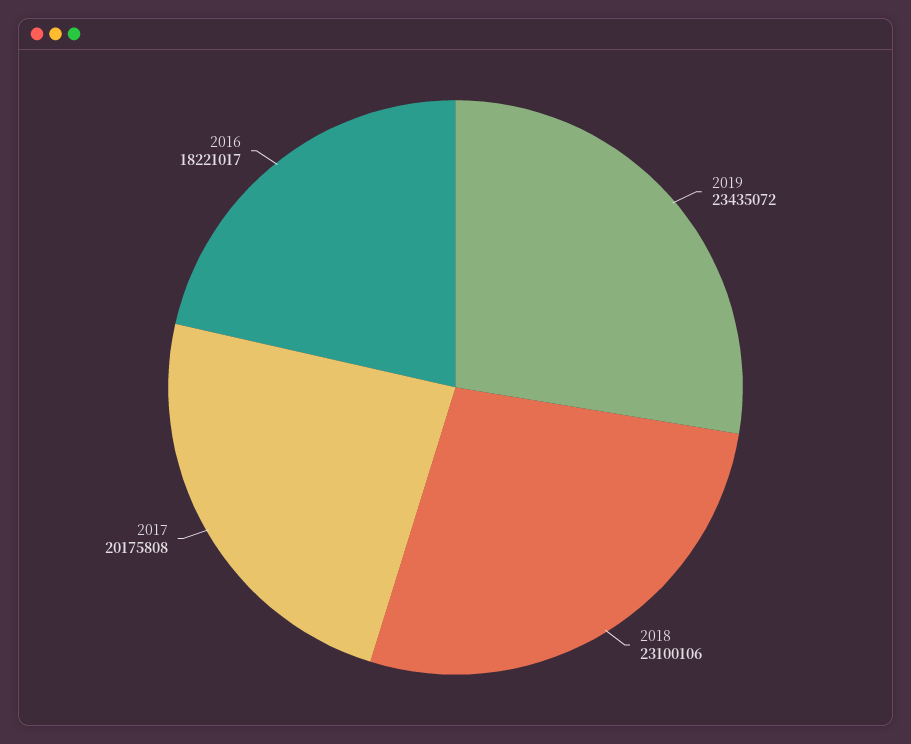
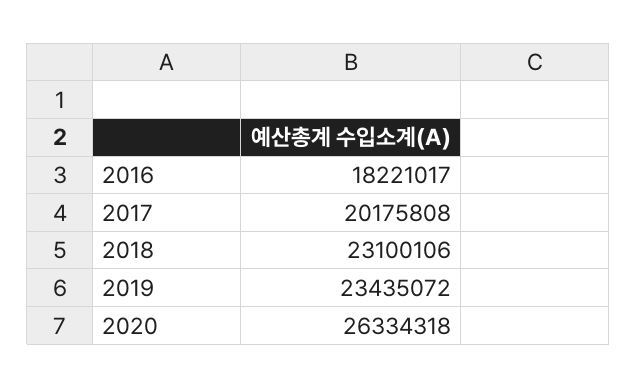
2020: none -> 26334318

